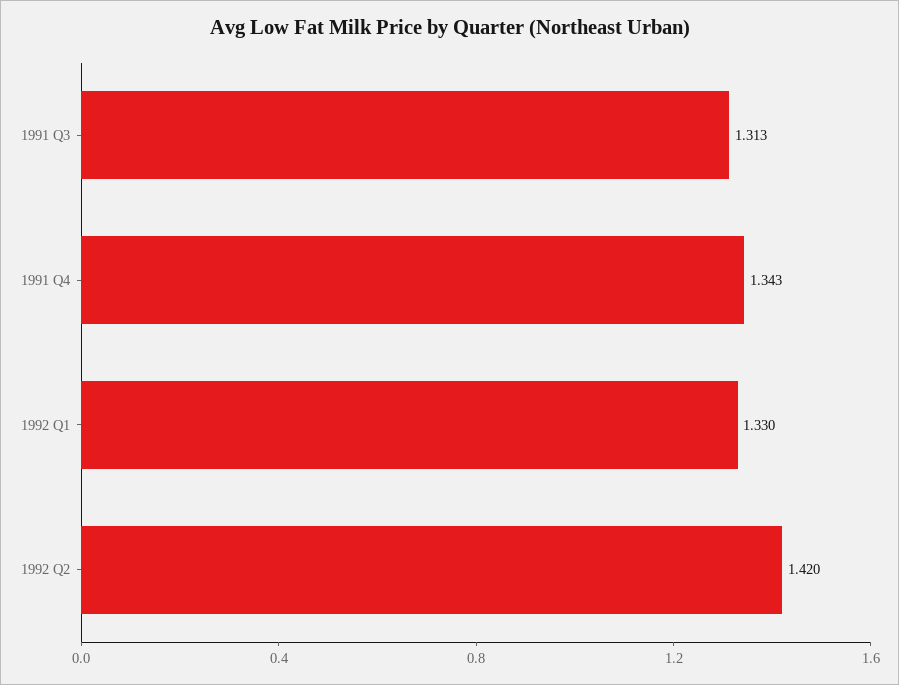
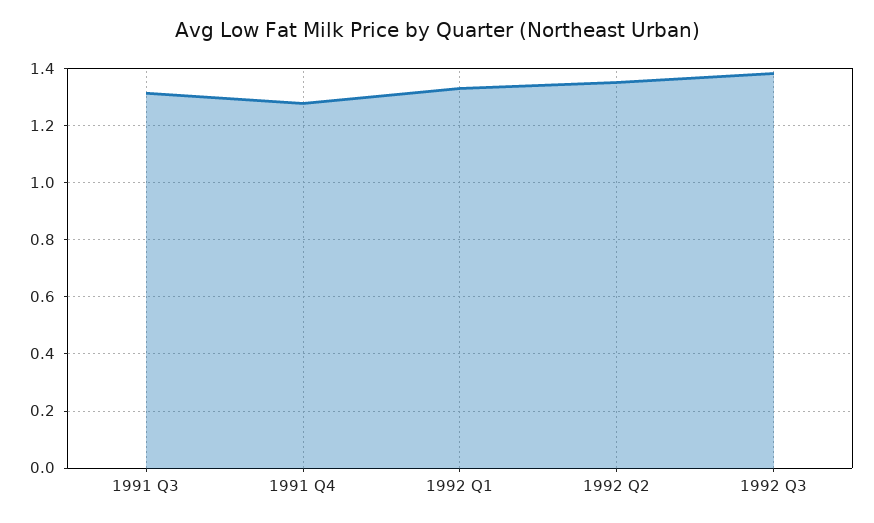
1991 Q4: 1.343 -> 1.275
1992 Q2: 1.42 -> 1.35
1992 Q3: none -> 1.375

